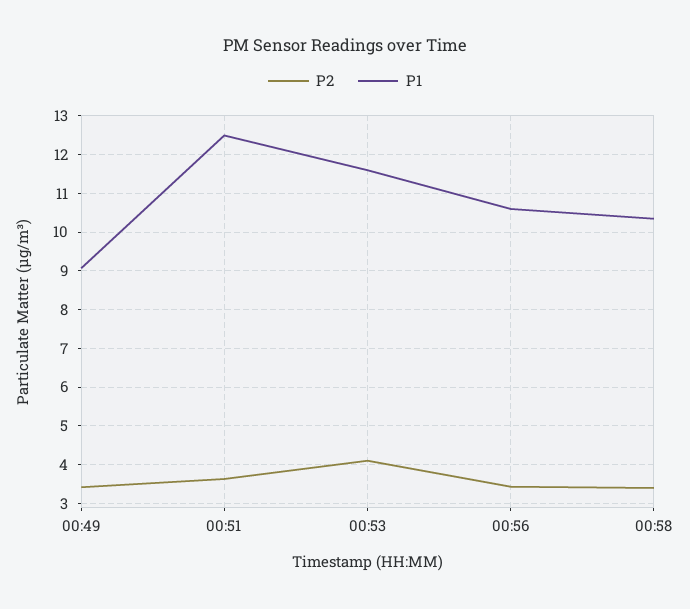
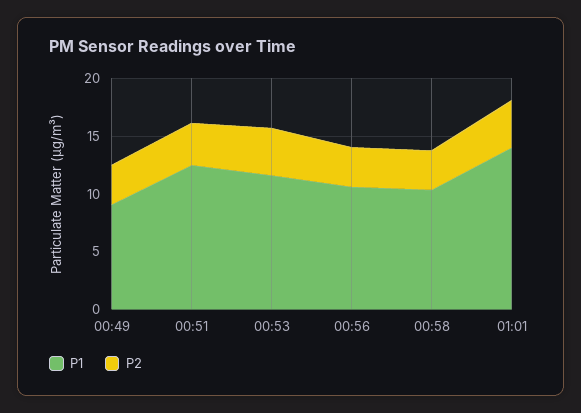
P1, 01:01: none -> 14
P2, 01:01: none -> 4

